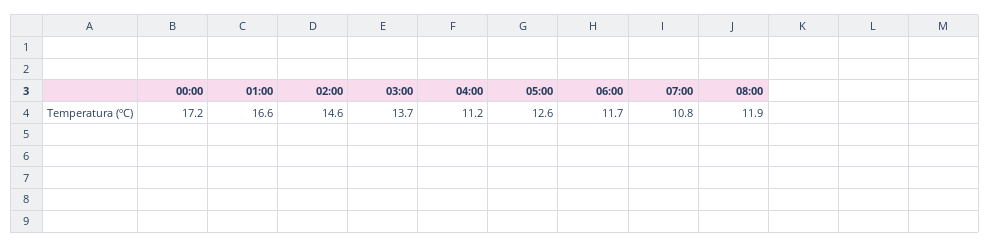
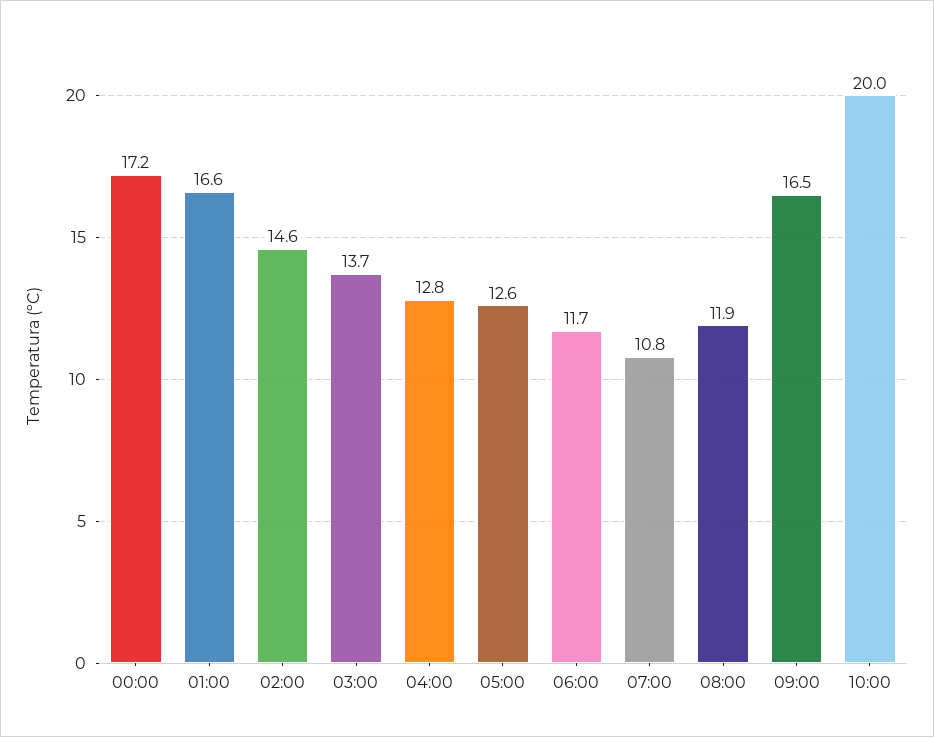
04:00: 11.2 -> 12.8
09:00: none -> 16.5
10:00: none -> 20

